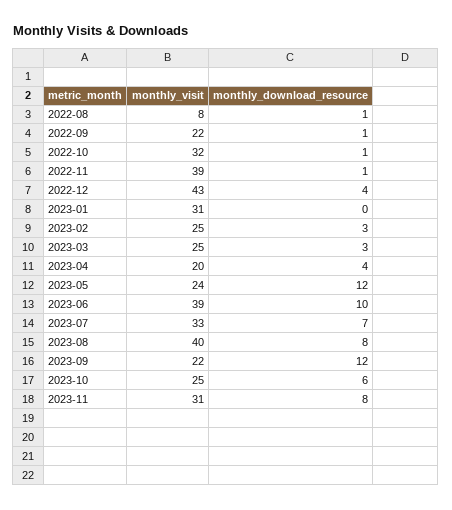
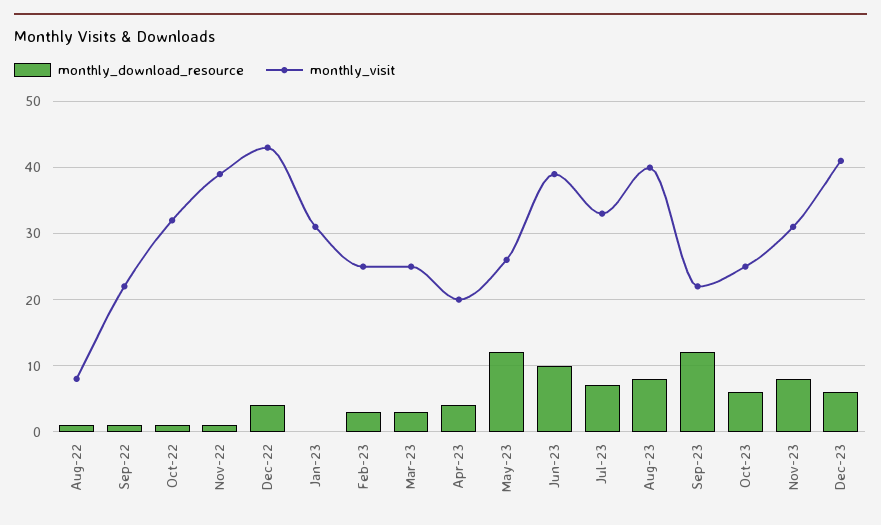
monthly_visit, 2023-05: 24 -> 26
monthly_download_resource, Dec-23: none -> 6
monthly_visit, Dec-23: none -> 41

